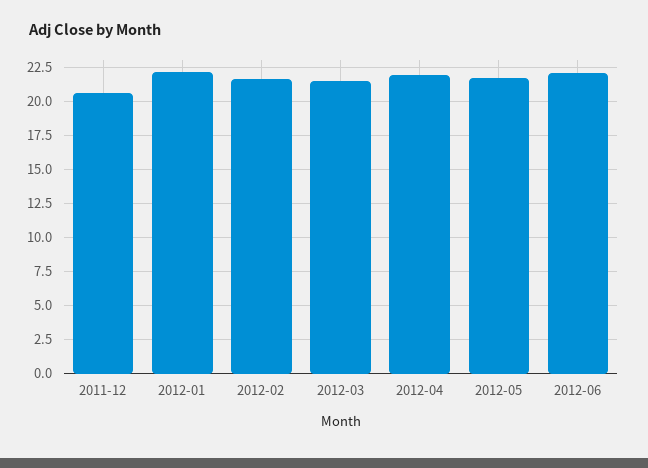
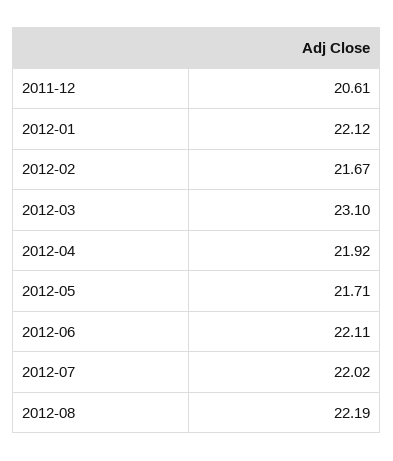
2012-03: 21.5 -> 23.1
2012-07: none -> 22.02
2012-08: none -> 22.19

